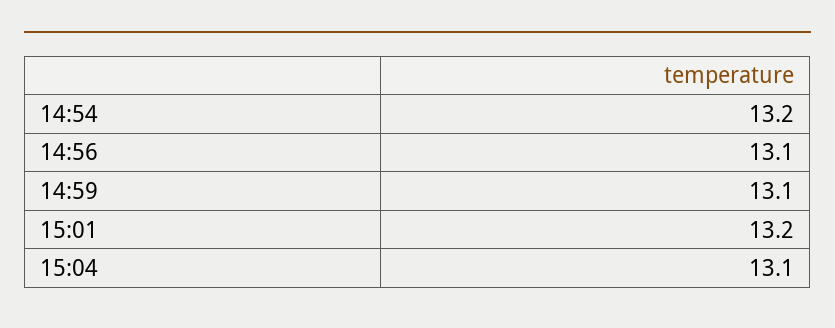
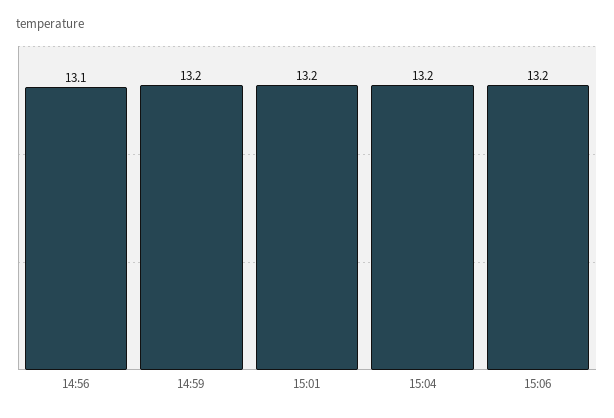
14:54: 13.2 -> none
14:59: 13.1 -> 13.2
15:04: 13.1 -> 13.2
15:06: none -> 13.2

